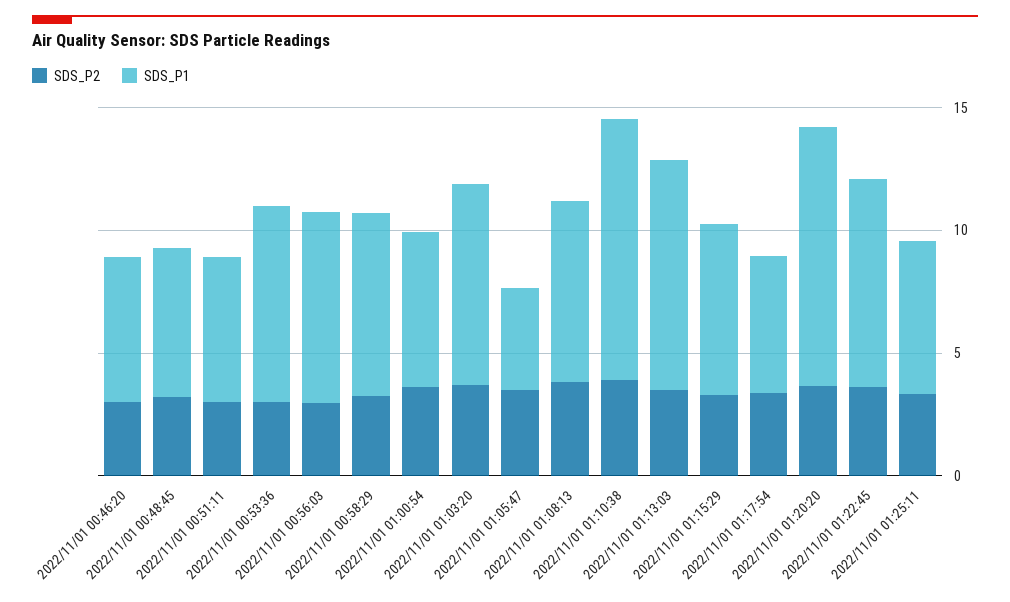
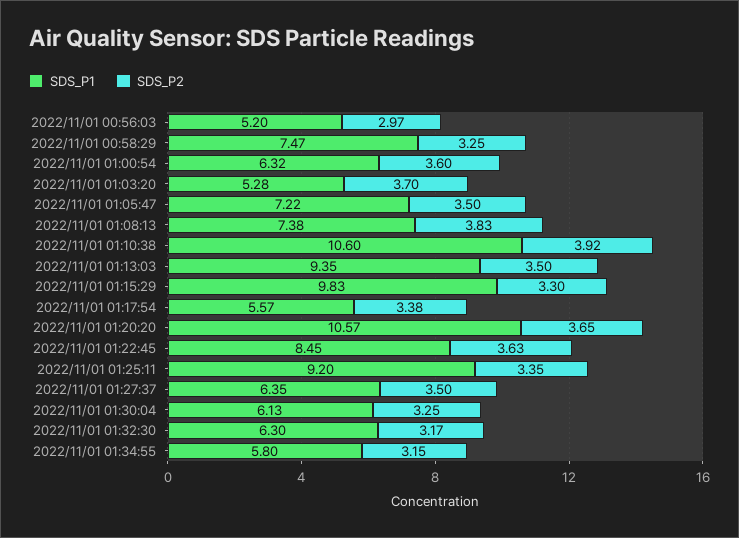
SDS_P2, 2022/11/01 00:46:20: 3 -> none
SDS_P1, 2022/11/01 00:46:20: 6 -> none
SDS_P2, 2022/11/01 00:48:45: 3 -> none
SDS_P1, 2022/11/01 00:48:45: 6 -> none
SDS_P2, 2022/11/01 00:51:11: 3 -> none
SDS_P1, 2022/11/01 00:51:11: 6 -> none
SDS_P2, 2022/11/01 00:53:36: 3 -> none
SDS_P1, 2022/11/01 00:53:36: 8 -> none
SDS_P1, 2022/11/01 00:56:03: 8 -> 5.2
SDS_P1, 2022/11/01 01:03:20: 8 -> 5.28
SDS_P1, 2022/11/01 01:05:47: 4 -> 7.22
SDS_P1, 2022/11/01 01:15:29: 7 -> 9.83
SDS_P1, 2022/11/01 01:25:11: 6 -> 9.2
SDS_P1, 2022/11/01 01:27:37: none -> 6.35
SDS_P2, 2022/11/01 01:27:37: none -> 3.5
SDS_P1, 2022/11/01 01:30:04: none -> 6.13
SDS_P2, 2022/11/01 01:30:04: none -> 3.25
SDS_P1, 2022/11/01 01:32:30: none -> 6.3
SDS_P2, 2022/11/01 01:32:30: none -> 3.17
SDS_P1, 2022/11/01 01:34:55: none -> 5.8
SDS_P2, 2022/11/01 01:34:55: none -> 3.15

